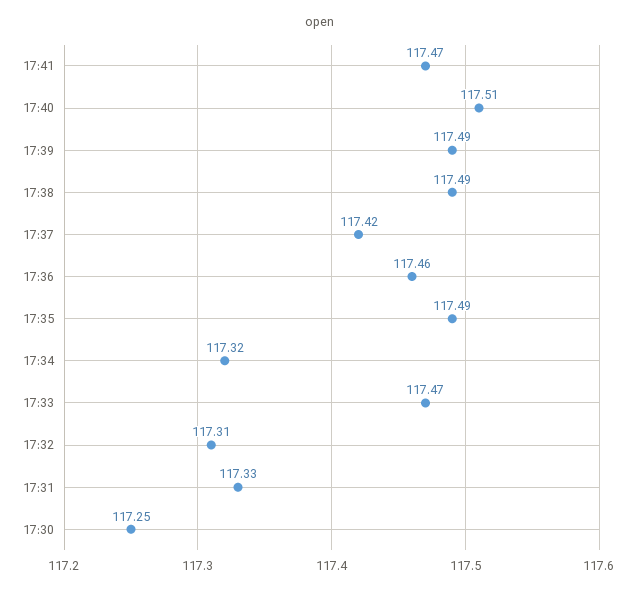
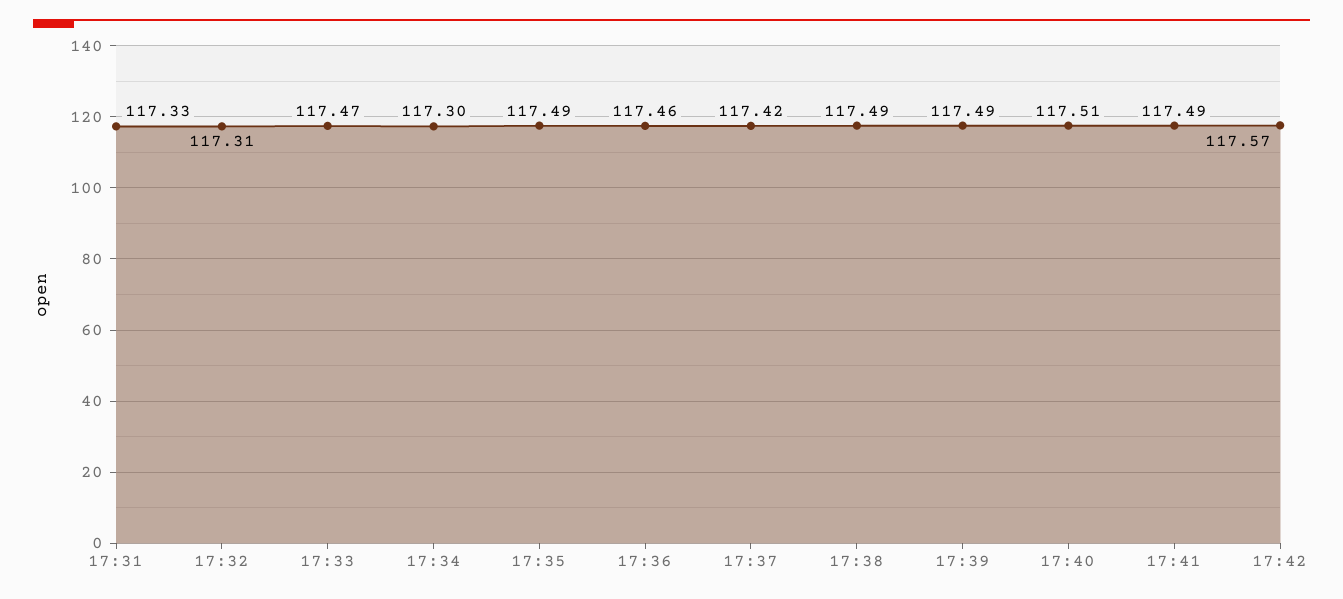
17:41: 117.47 -> 117.49
17:34: 117.32 -> 117.3
17:30: 117.25 -> none
17:42: none -> 117.57

